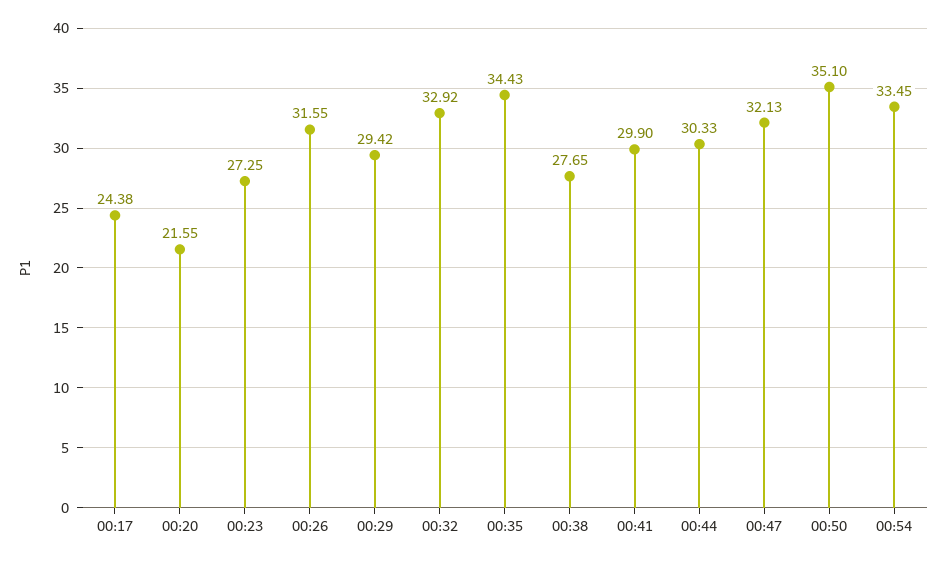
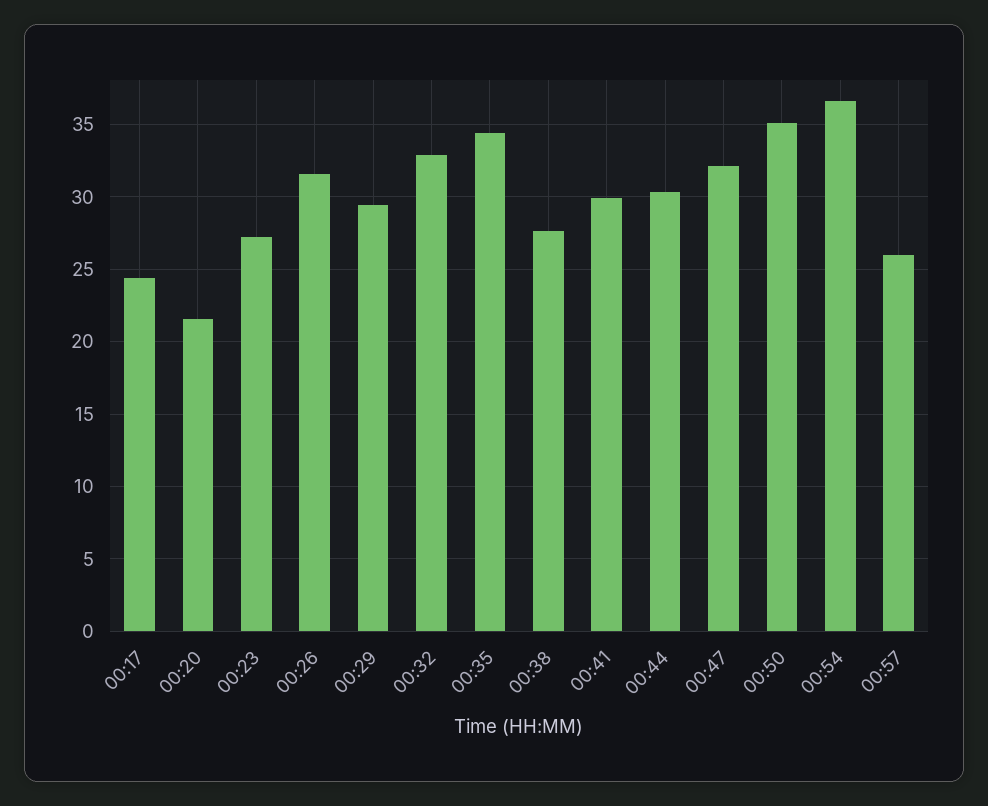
00:54: 33.45 -> 36.5
00:57: none -> 26

